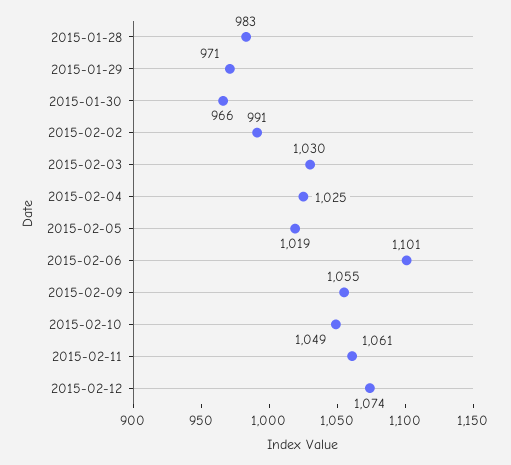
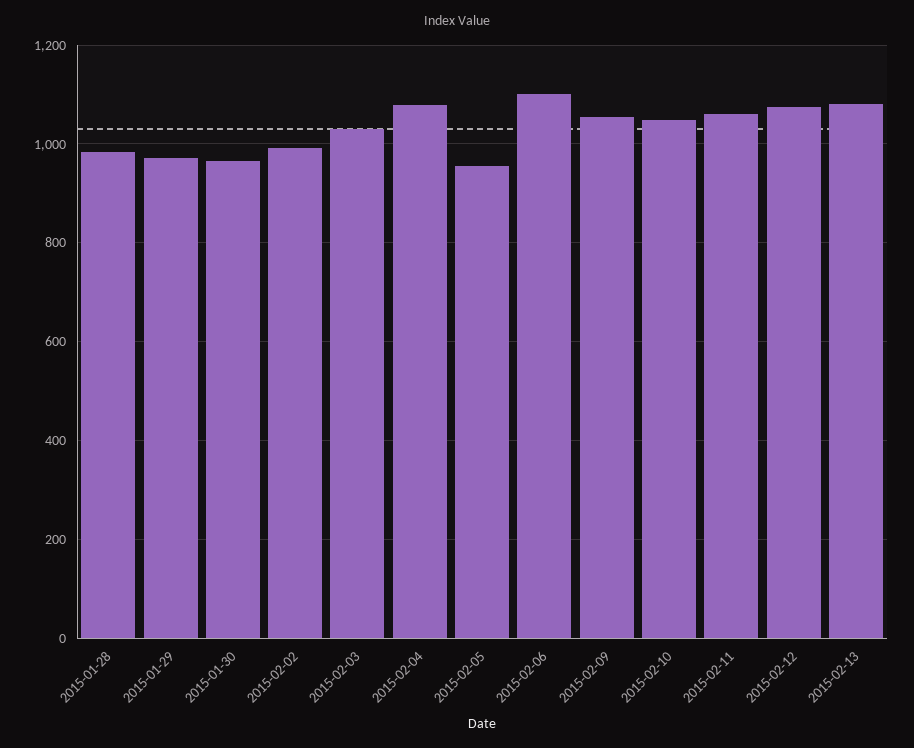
2015-02-04: 1025 -> 1080
2015-02-05: 1019 -> 960
2015-02-13: none -> 1080

